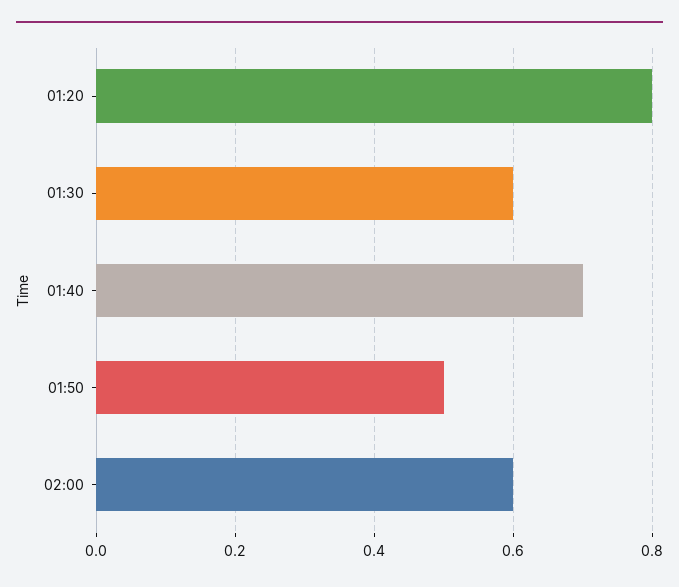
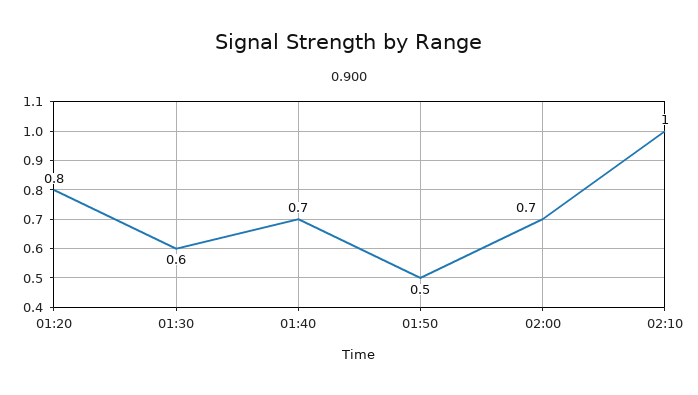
02:00: 0.6 -> 0.7
02:10: none -> 1

